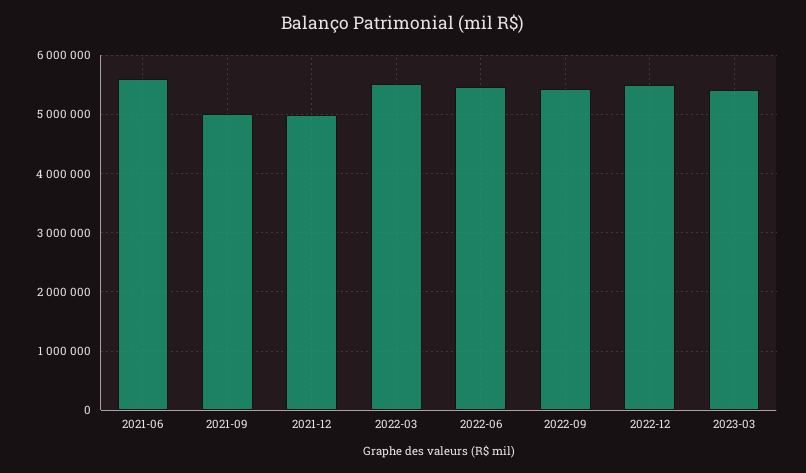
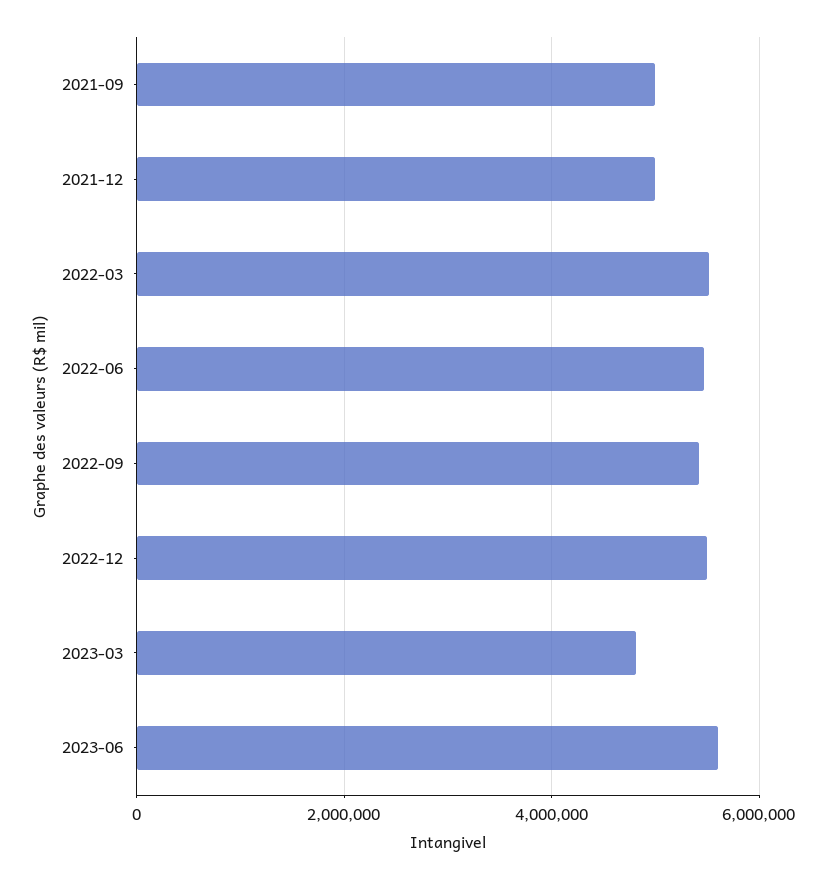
2021-06: 5600000 -> none
2023-03: 5400000 -> 4800000
2023-06: none -> 5600000

